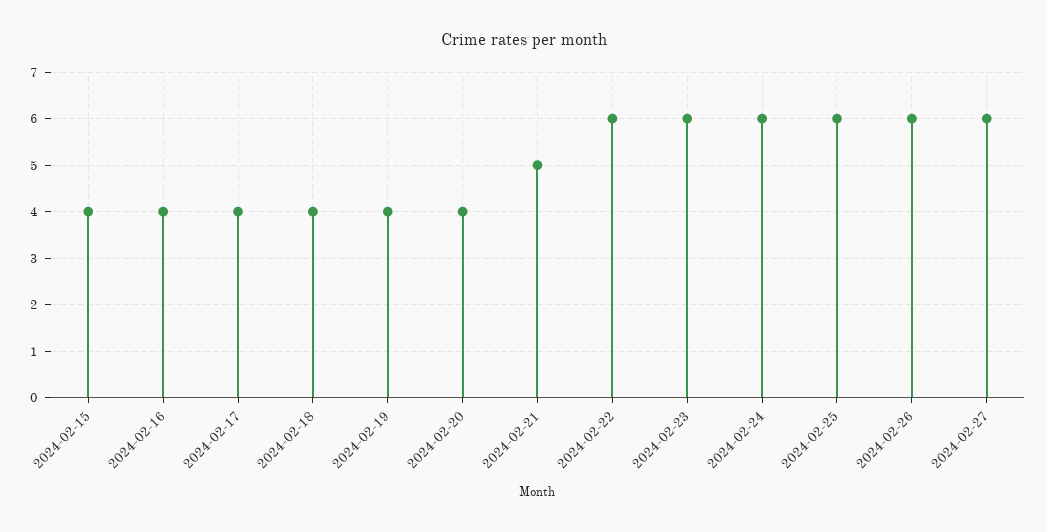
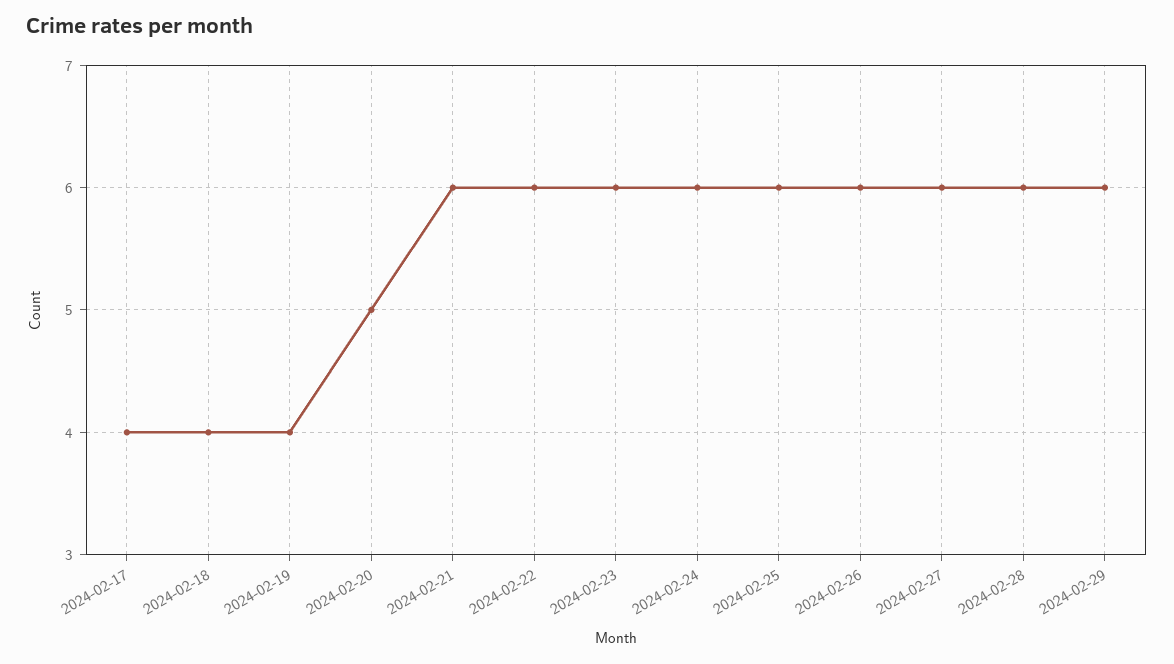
2024-02-15: 4 -> none
2024-02-16: 4 -> none
2024-02-20: 4 -> 5
2024-02-21: 5 -> 6
2024-02-28: none -> 6
2024-02-29: none -> 6

